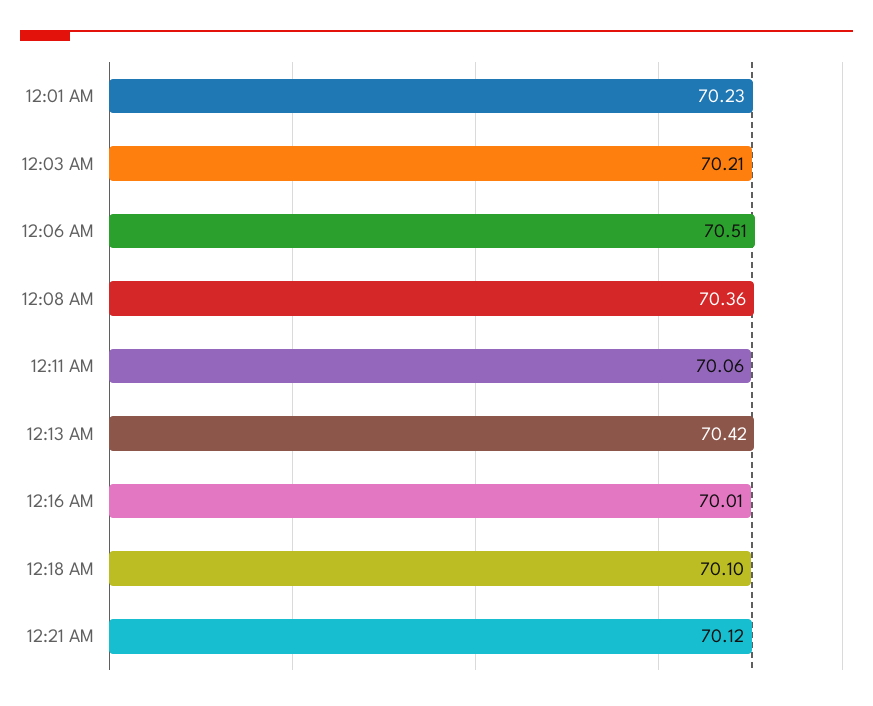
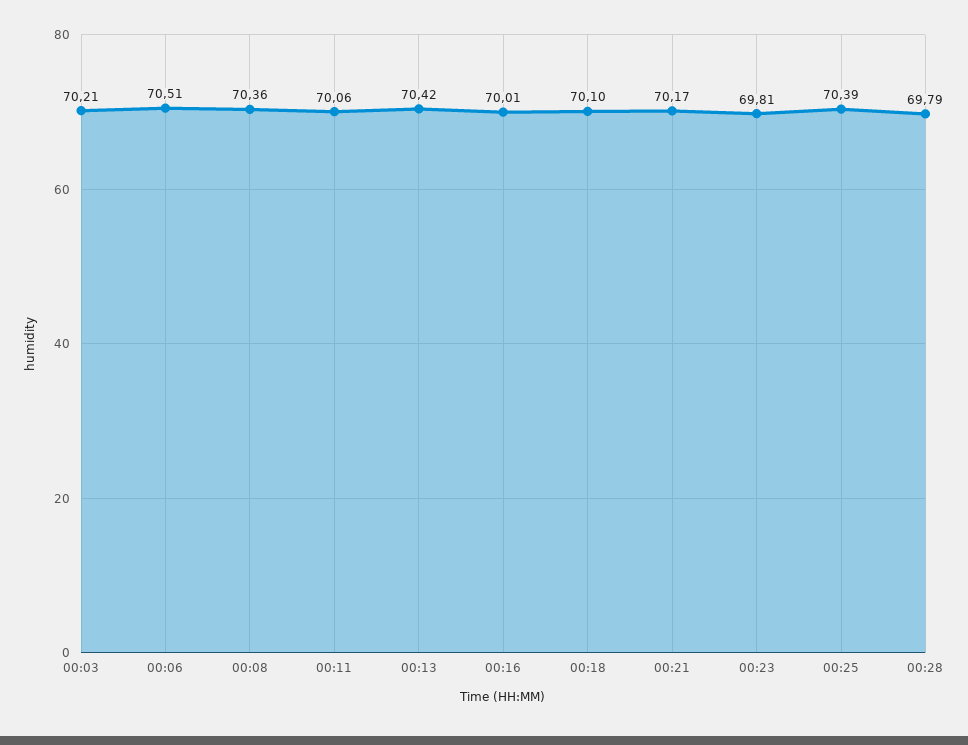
12:01 AM: 70.23 -> none
12:21 AM: 70.12 -> 70.17
00:23: none -> 69.81
00:25: none -> 70.39
00:28: none -> 69.79

